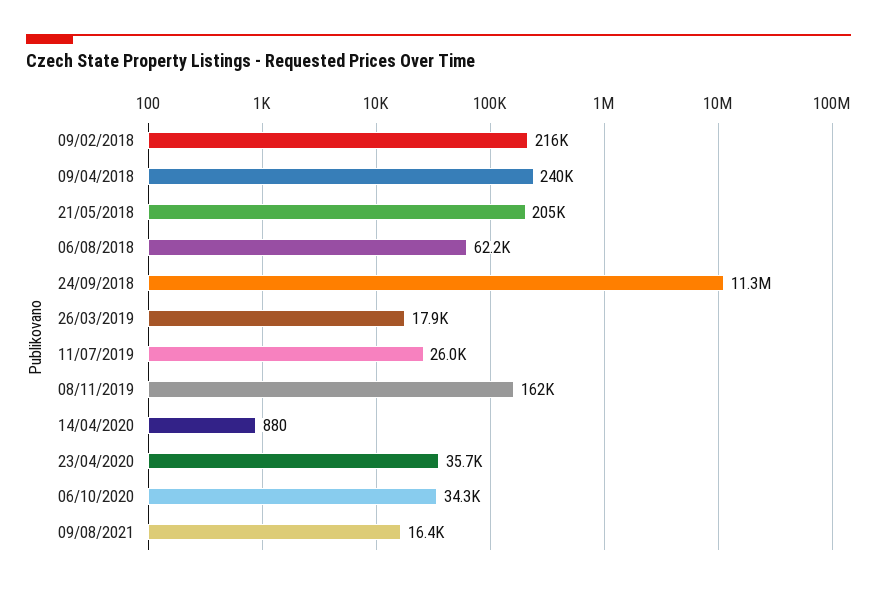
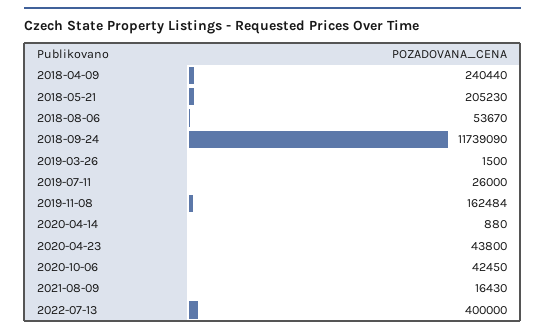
09/02/2018: 216000 -> none
06/08/2018: 62200 -> 53670
24/09/2018: 11300000 -> 11739090
26/03/2019: 17900 -> 1500
23/04/2020: 35700 -> 43800
06/10/2020: 34300 -> 42450
2022-07-13: none -> 400000

